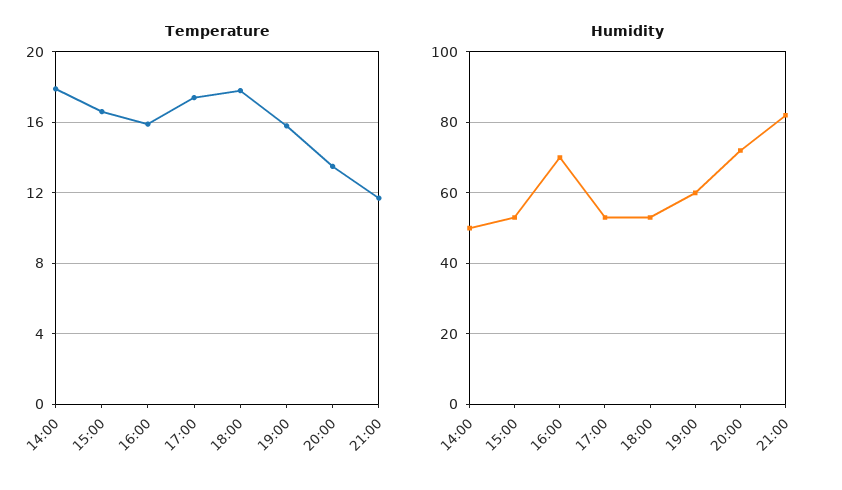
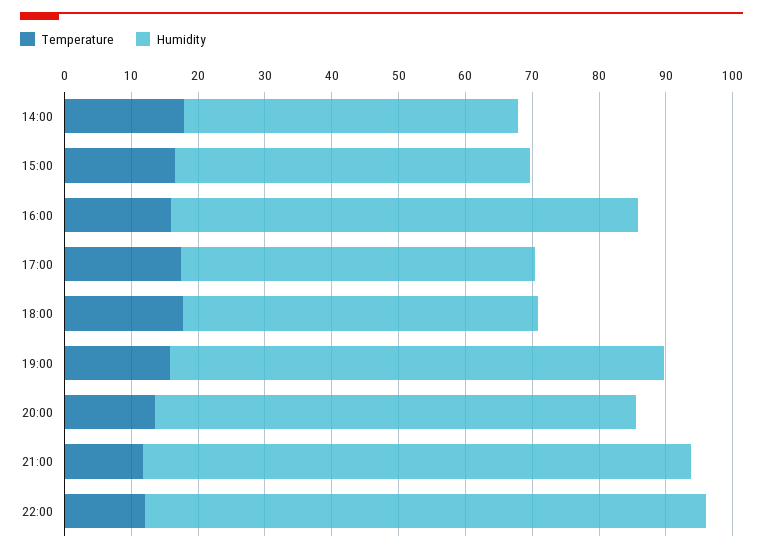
Humidity, 19:00: 60 -> 74
Temperature, 22:00: none -> 12
Humidity, 22:00: none -> 84

